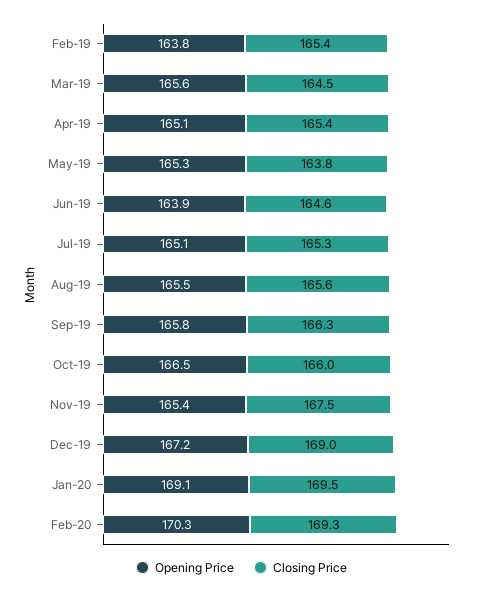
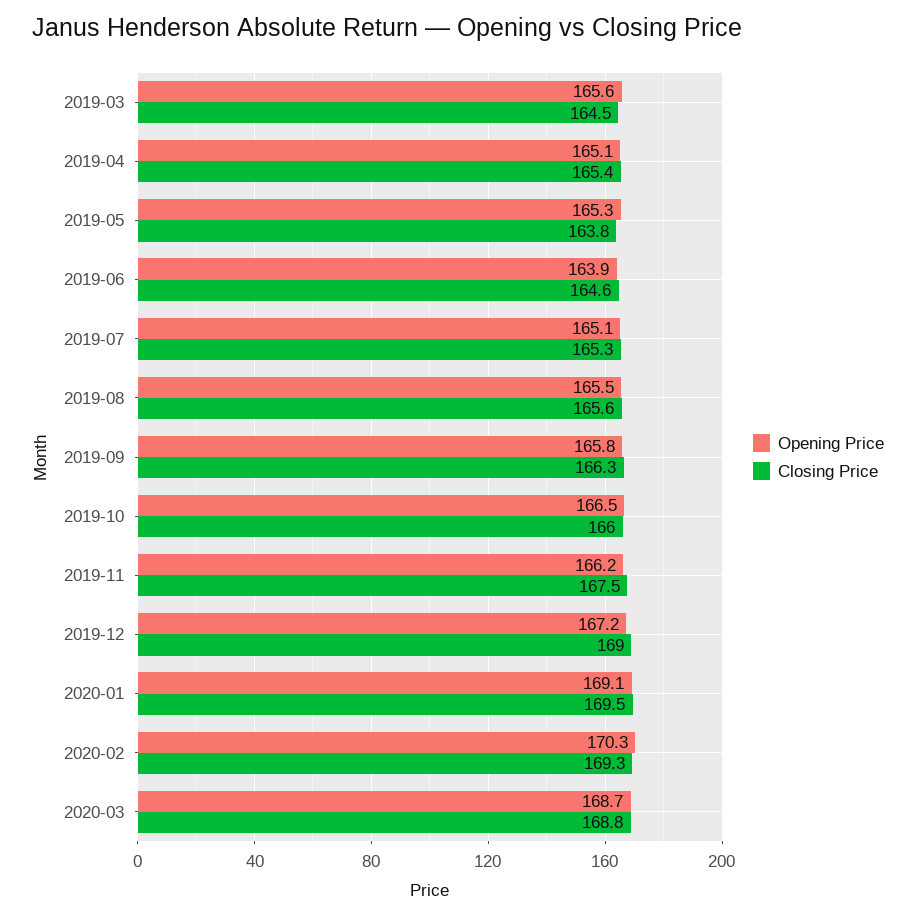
Opening Price, Feb-19: 163.8 -> none
Closing Price, Feb-19: 165.4 -> none
Opening Price, Nov-19: 165.4 -> 166.2
Opening Price, 2020-03: none -> 168.7
Closing Price, 2020-03: none -> 168.8

